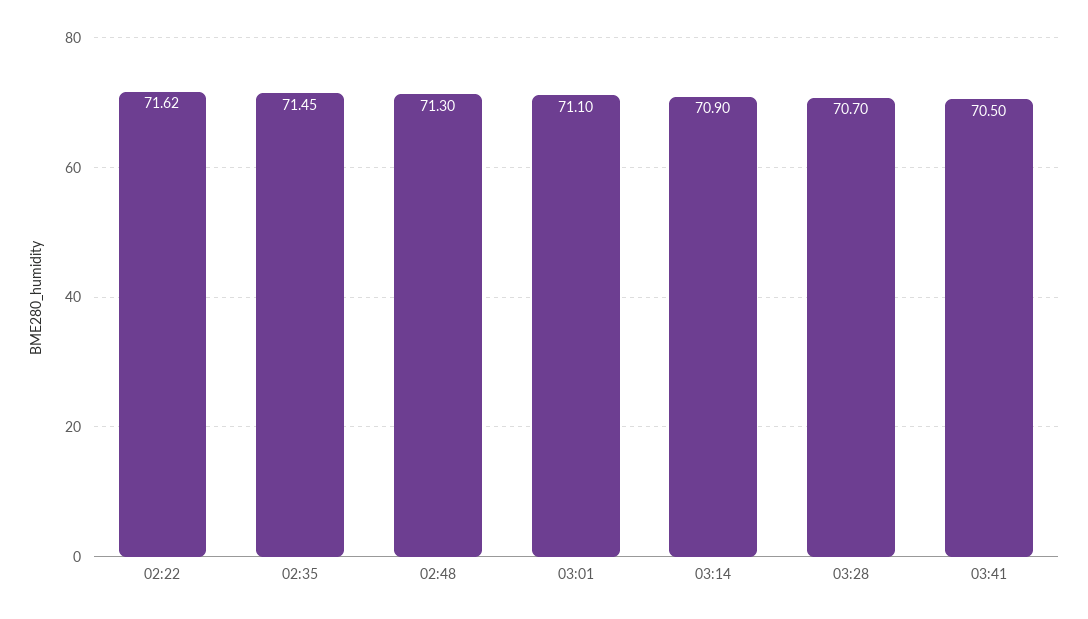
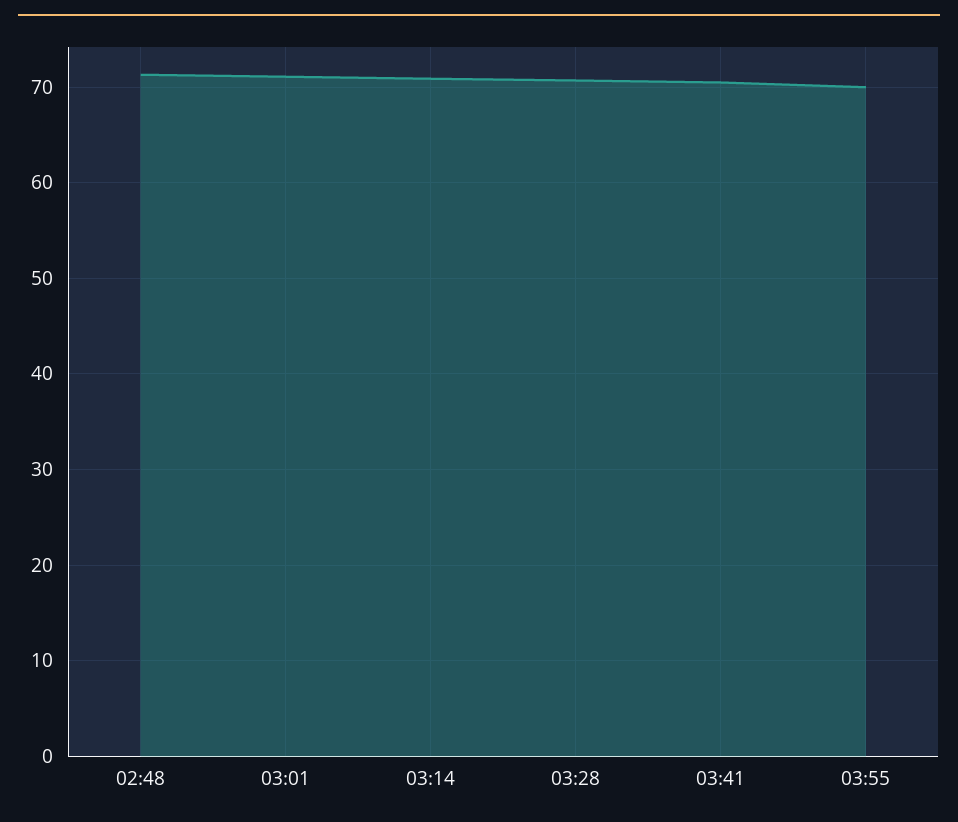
02:22: 71.62 -> none
02:35: 71.45 -> none
03:55: none -> 70

